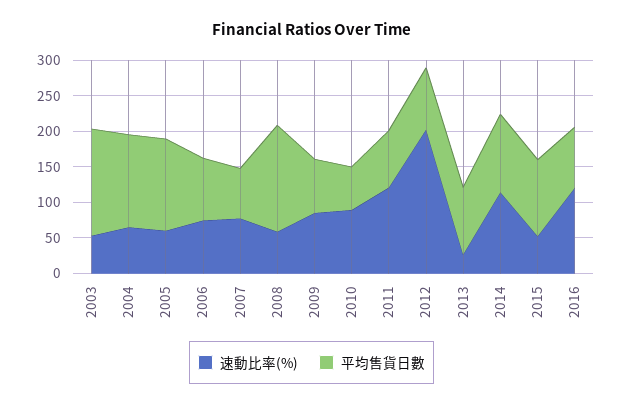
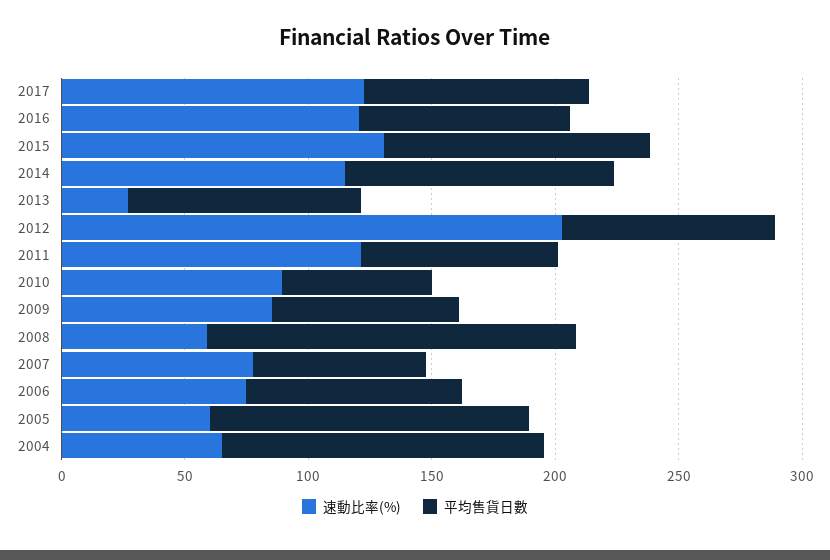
速動比率(%), 2003: 50 -> none
平均售貨日數, 2003: 150 -> none
速動比率(%), 2015: 50 -> 130
速動比率(%), 2017: none -> 120
平均售貨日數, 2017: none -> 90

